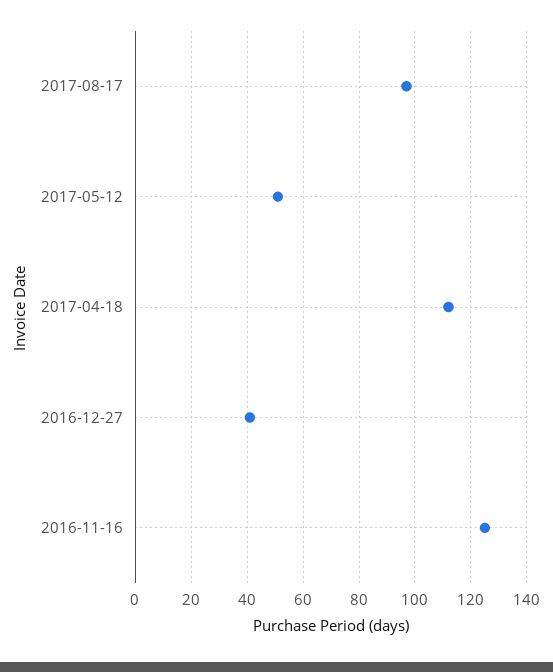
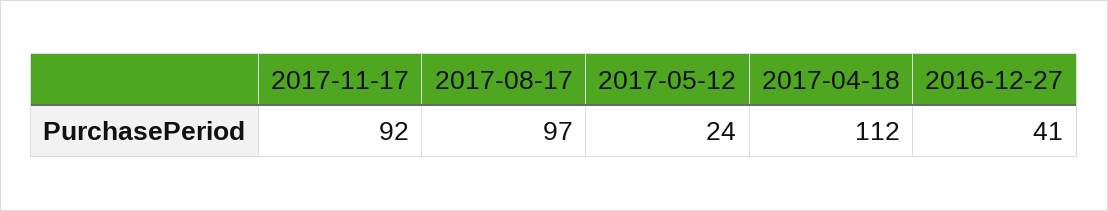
2017-05-12: 50 -> 24
2016-11-16: 125 -> none
2017-11-17: none -> 92

